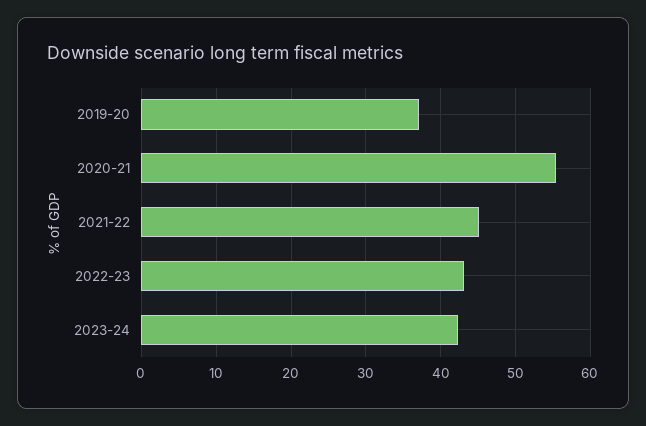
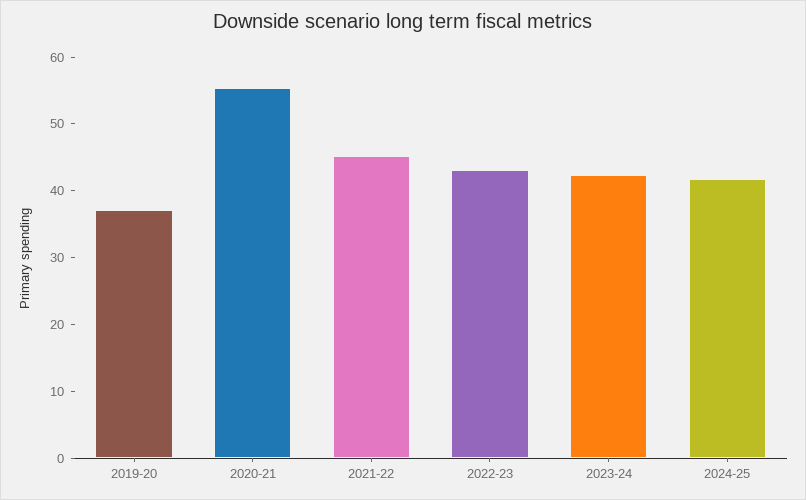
2024-25: none -> 42

